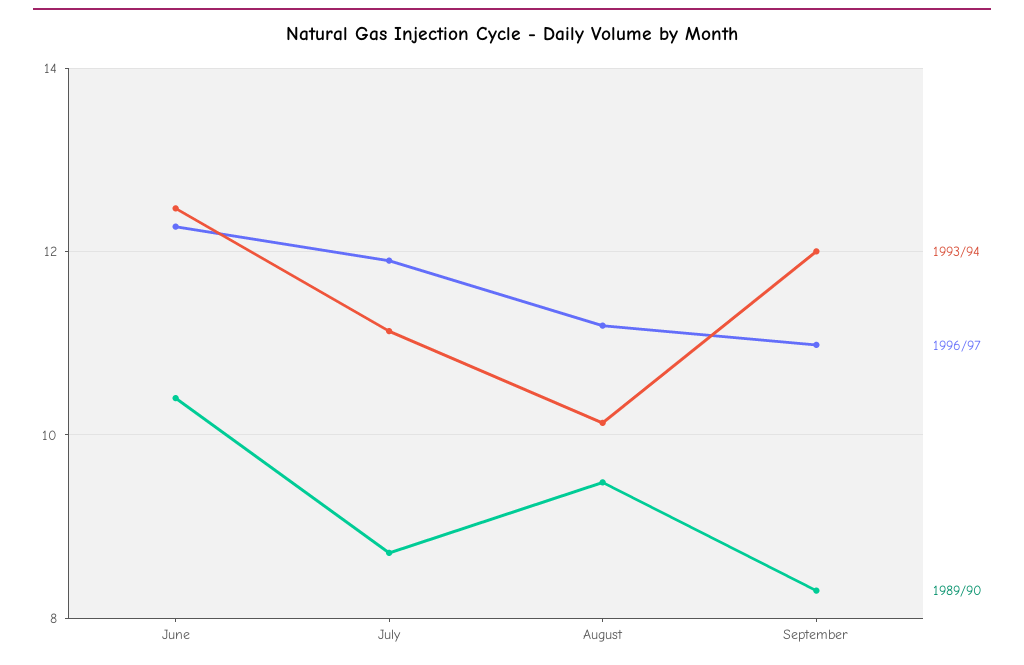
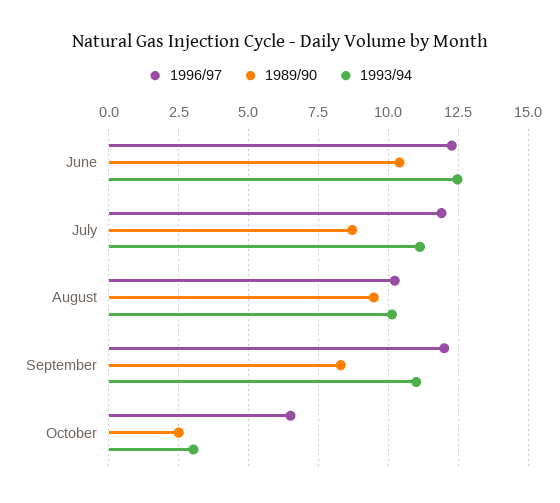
1996/97, August: 11.2 -> 10.25
1993/94, September: 12 -> 11
1996/97, September: 11 -> 12
1996/97, October: none -> 6.5
1989/90, October: none -> 2.5
1993/94, October: none -> 3

